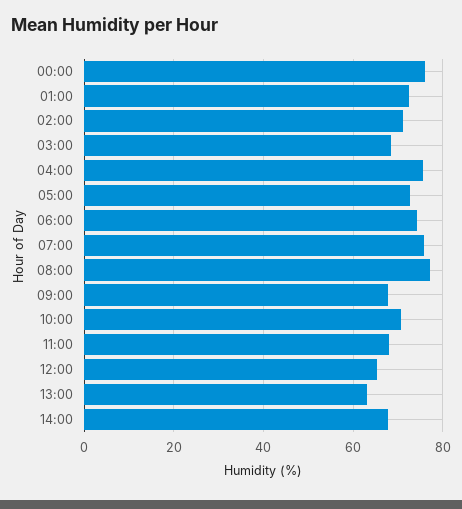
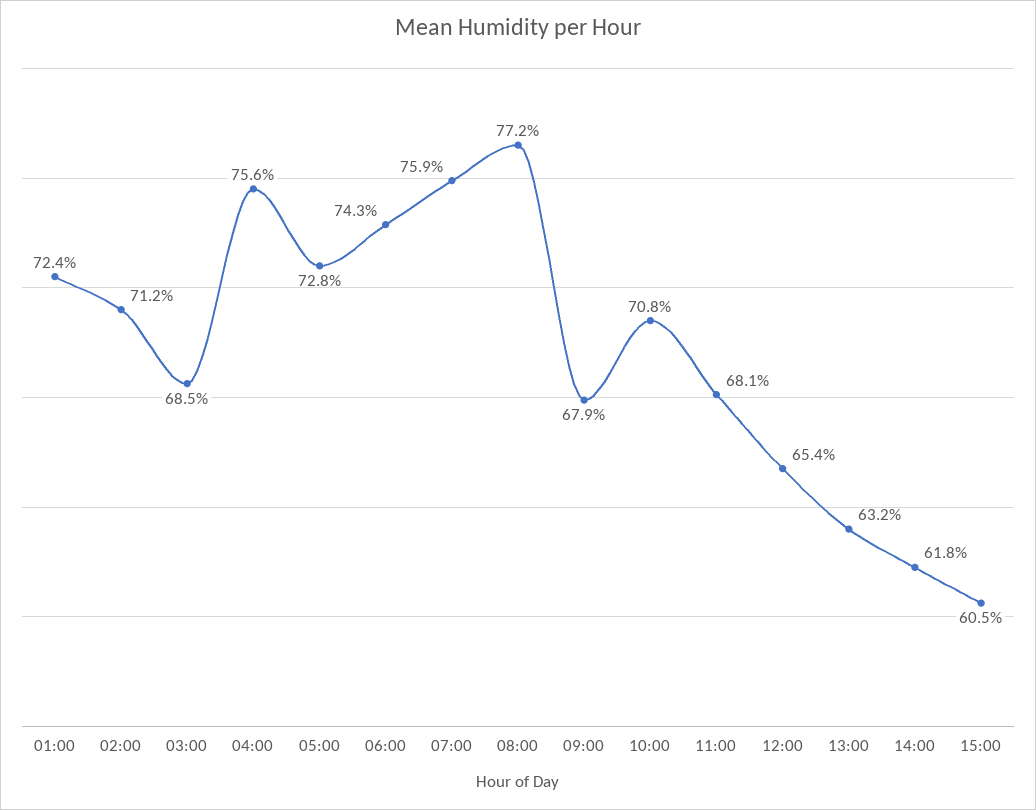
00:00: 76 -> none
14:00: 68 -> 61.8
15:00: none -> 60.5

